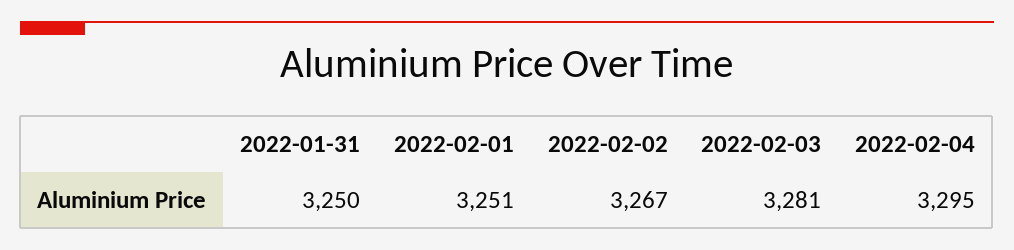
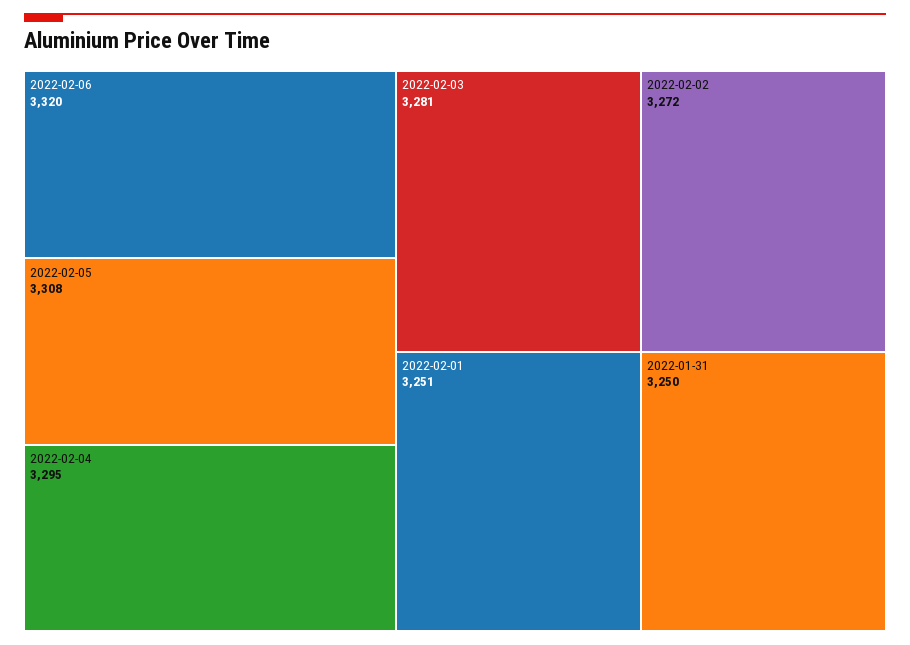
2022-02-02: 3267 -> 3272
2022-02-06: none -> 3320
2022-02-05: none -> 3308

